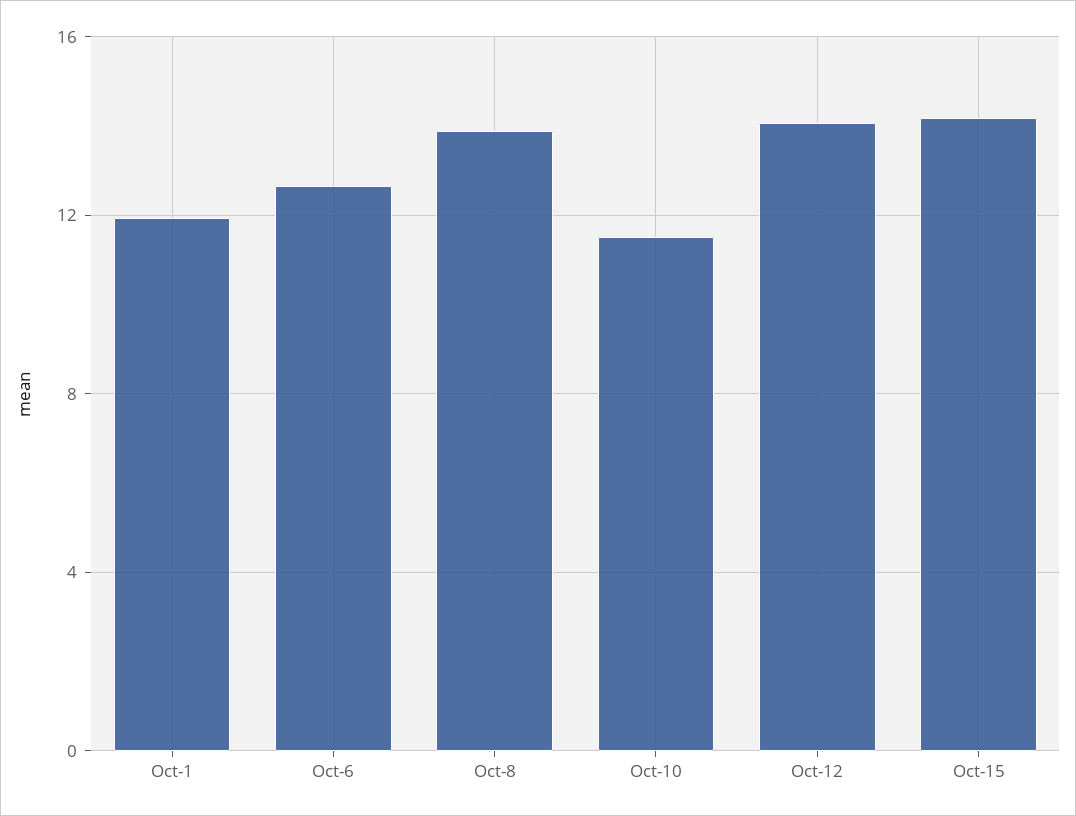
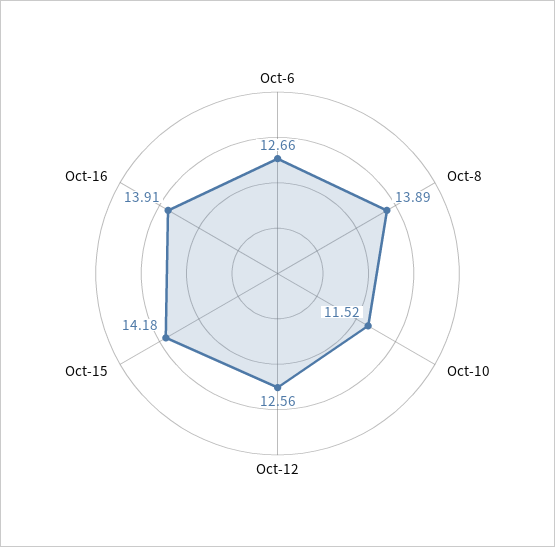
Oct-1: 12 -> none
Oct-12: 14 -> 12.56
Oct-16: none -> 13.91

